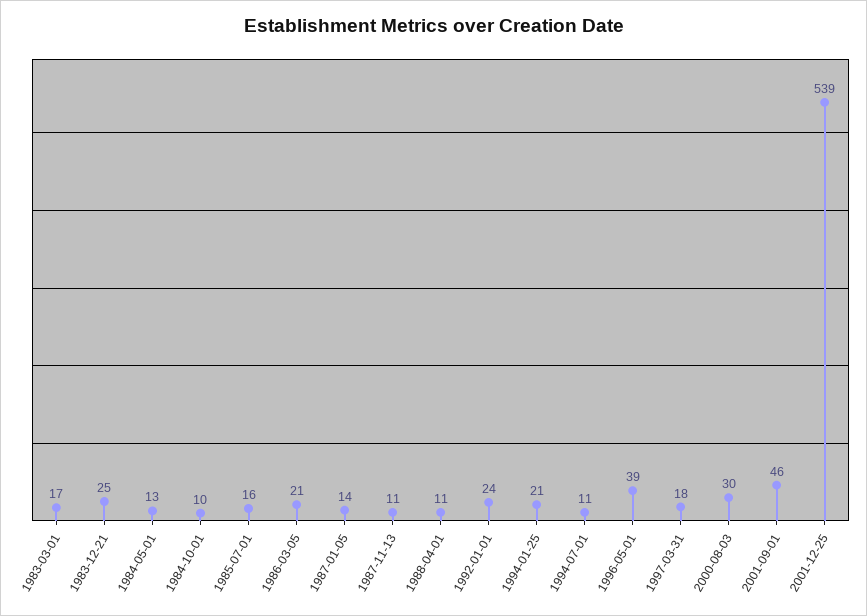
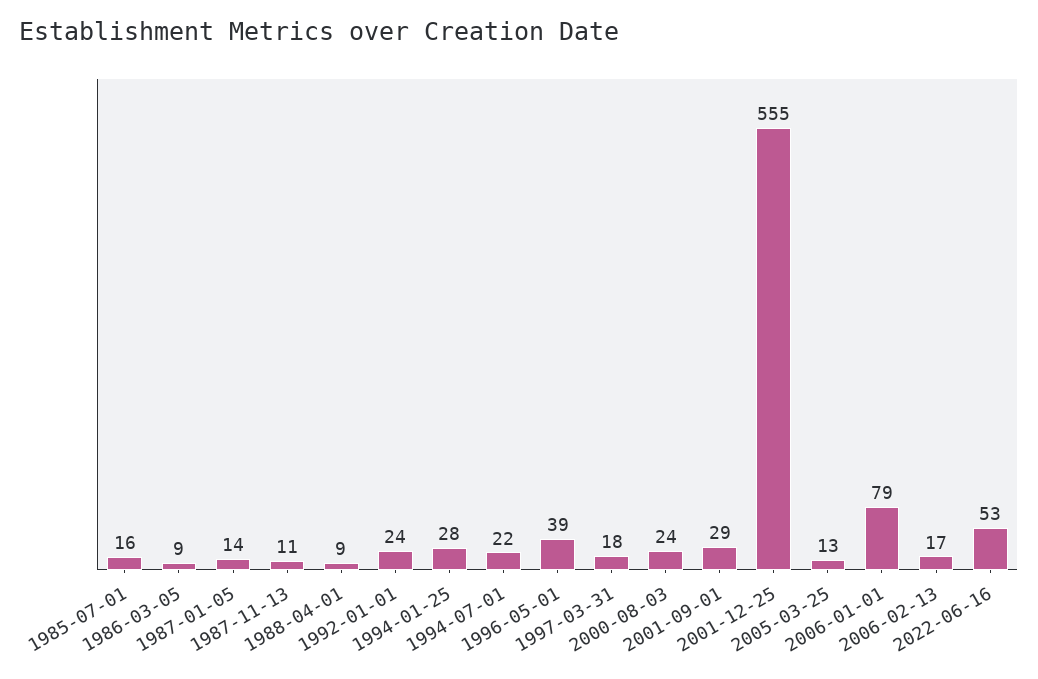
1983-03-01: 17 -> none
1983-12-21: 25 -> none
1984-05-01: 13 -> none
1984-10-01: 10 -> none
1986-03-05: 21 -> 9
1988-04-01: 11 -> 9
1994-01-25: 21 -> 28
1994-07-01: 11 -> 22
2000-08-03: 30 -> 24
2001-09-01: 46 -> 29
2001-12-25: 539 -> 555
2005-03-25: none -> 13
2006-01-01: none -> 79
2006-02-13: none -> 17
2022-06-16: none -> 53

